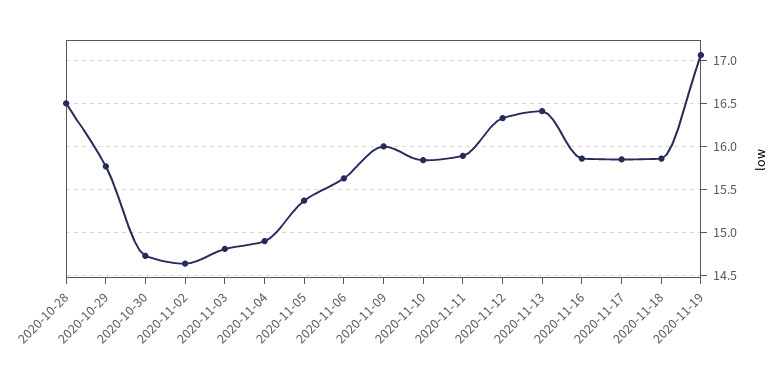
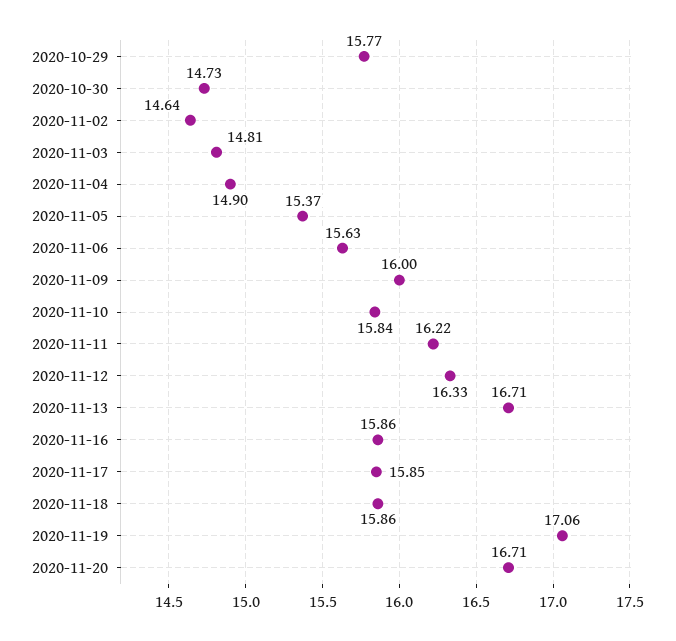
2020-10-28: 16.5 -> none
2020-11-11: 15.9 -> 16.22
2020-11-13: 16.4 -> 16.71
2020-11-20: none -> 16.71

